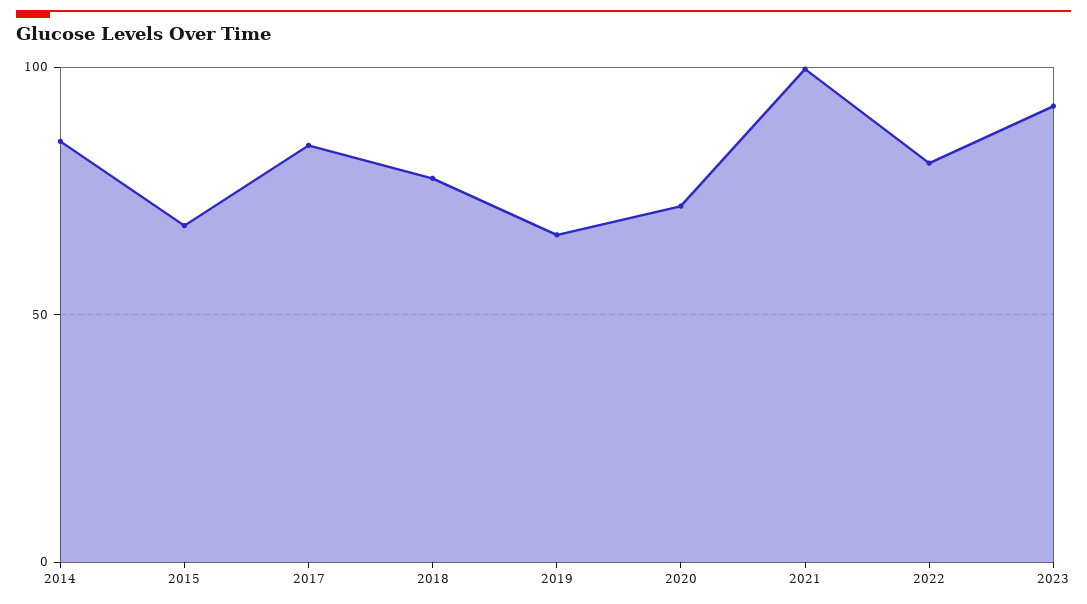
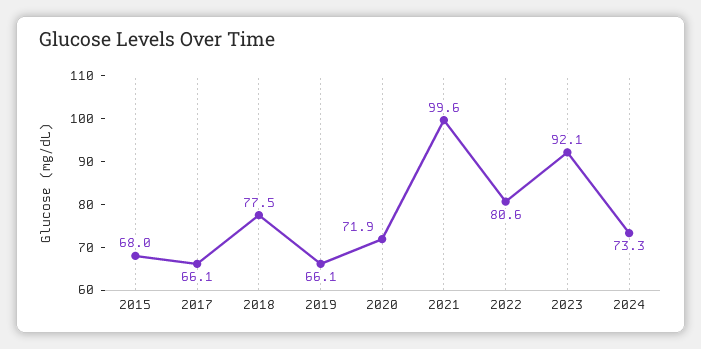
2014: 85 -> none
2017: 85 -> 66.1
2024: none -> 73.3

